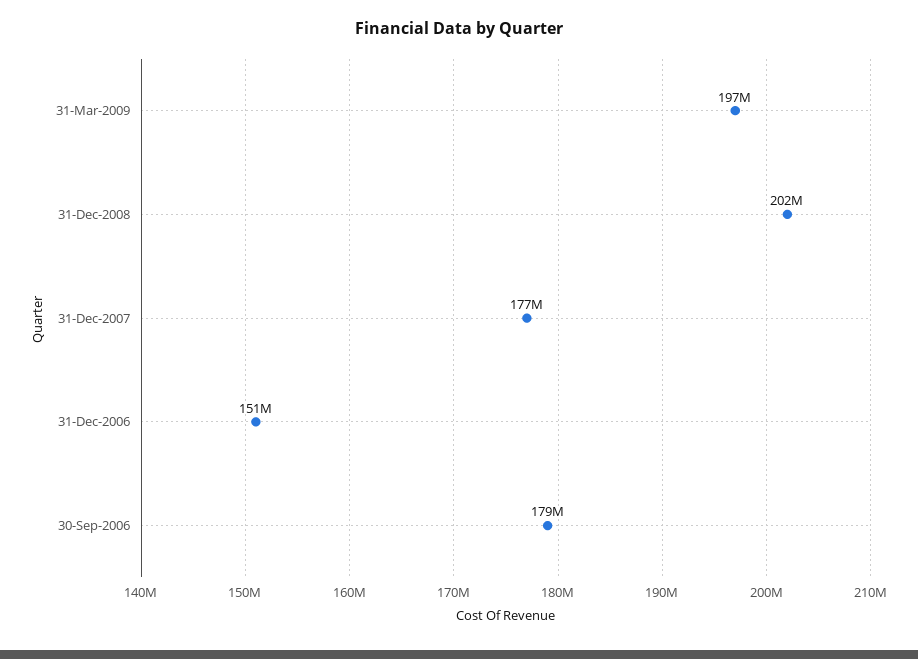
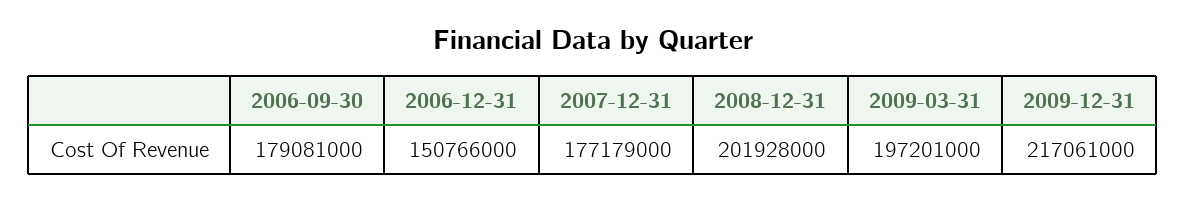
2009-12-31: none -> 217061000

